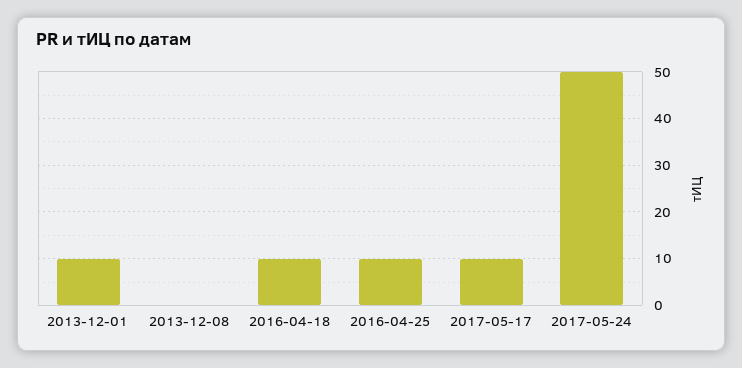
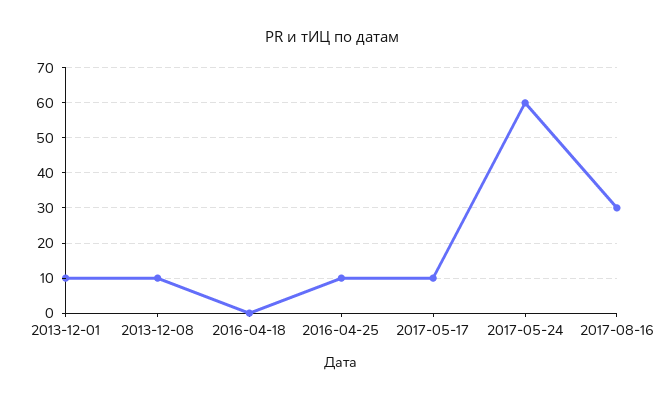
2013-12-08: 0 -> 10
2016-04-18: 10 -> 0
2017-05-24: 50 -> 60
2017-08-16: none -> 30

